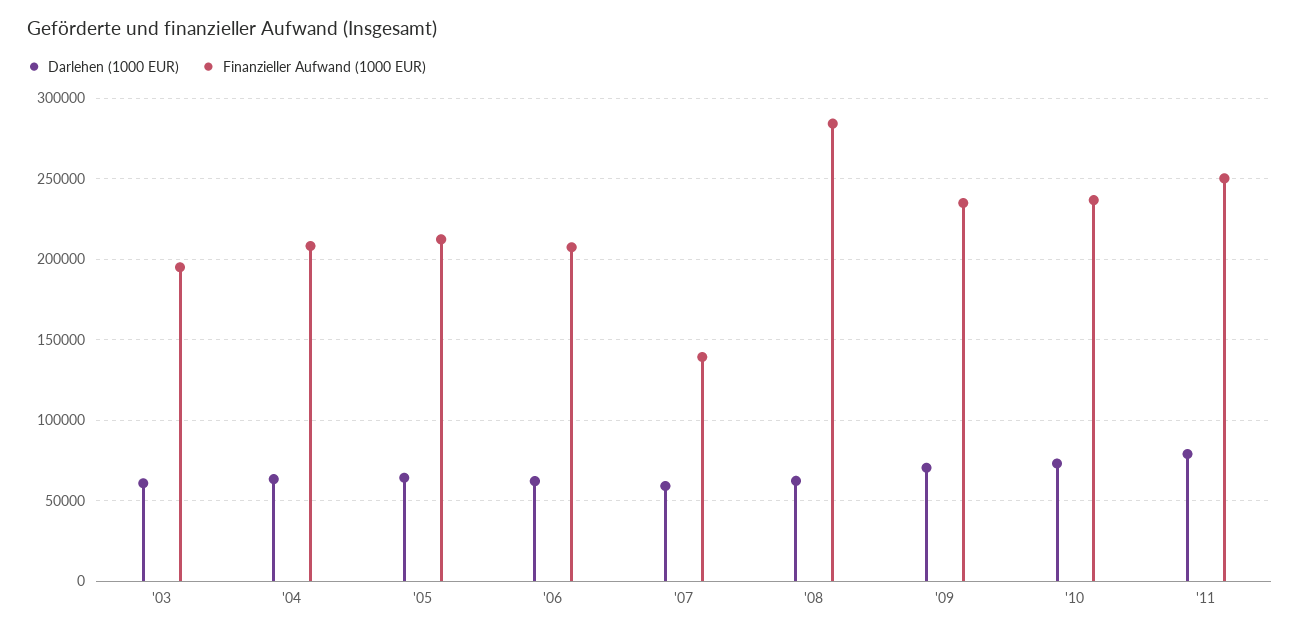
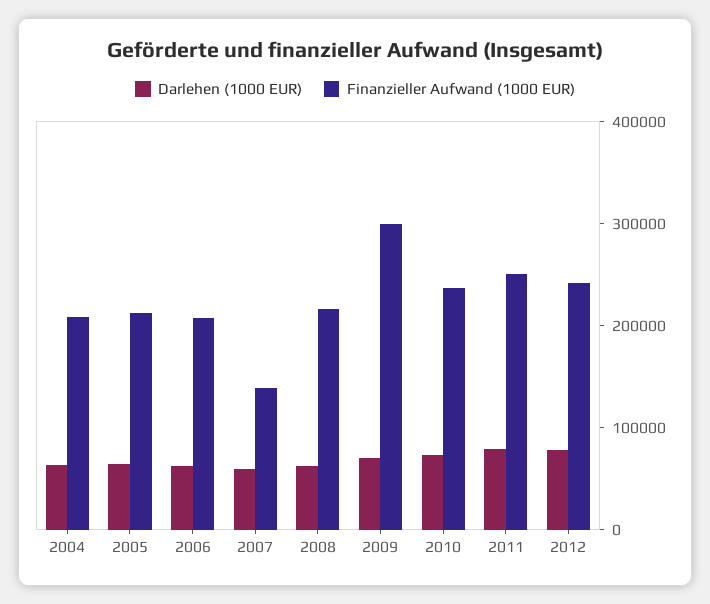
Darlehen (1000 EUR), '03: 60000 -> none
Finanzieller Aufwand (1000 EUR), '03: 195000 -> none
Finanzieller Aufwand (1000 EUR), '08: 285000 -> 220000
Finanzieller Aufwand (1000 EUR), '09: 235000 -> 300000
Darlehen (1000 EUR), 2012: none -> 80000
Finanzieller Aufwand (1000 EUR), 2012: none -> 240000

